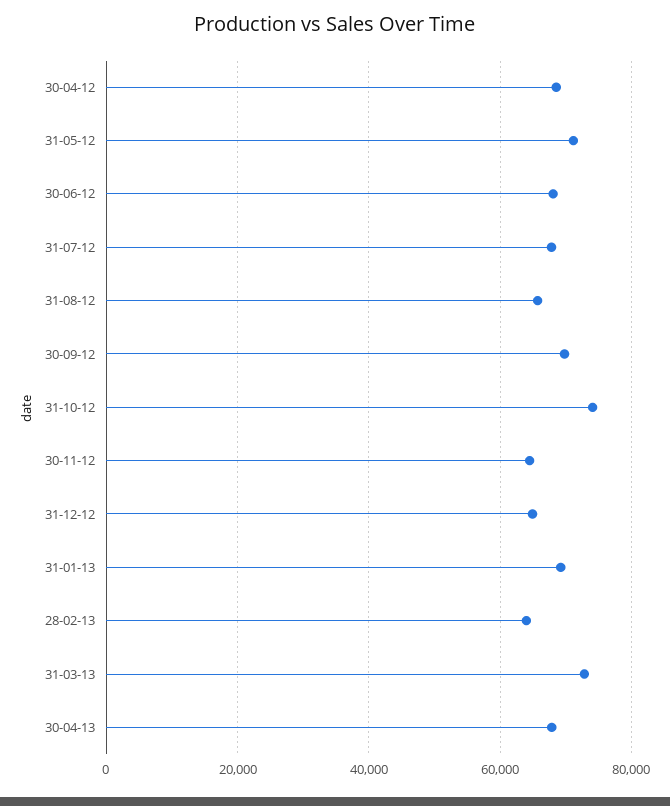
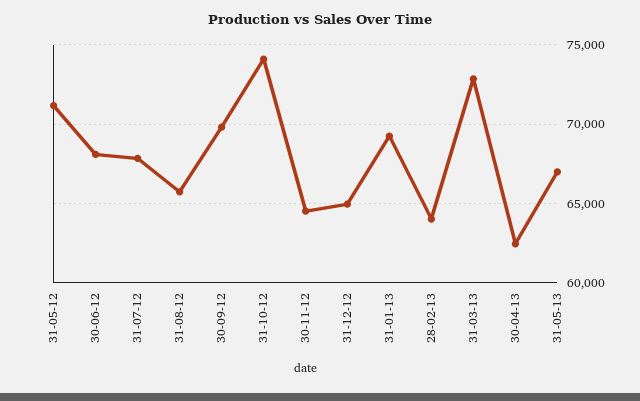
30-04-12: 68000 -> none
30-04-13: 68000 -> 62500
31-05-13: none -> 67000

